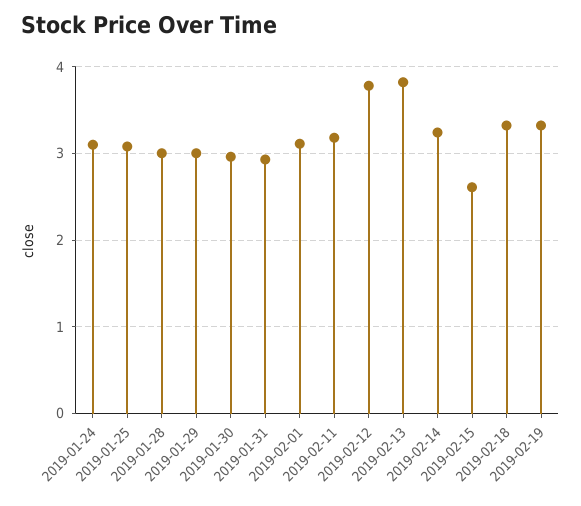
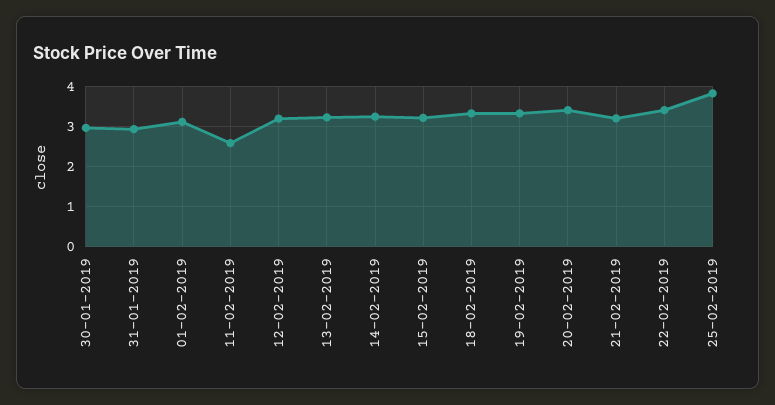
2019-01-24: 3.1 -> none
2019-01-25: 3.1 -> none
2019-01-28: 3 -> none
2019-01-29: 3 -> none
2019-02-11: 3.2 -> 2.6
2019-02-12: 3.8 -> 3.2
2019-02-13: 3.8 -> 3.2
2019-02-15: 2.6 -> 3.2
20-02-2019: none -> 3.4
21-02-2019: none -> 3.2
22-02-2019: none -> 3.4
25-02-2019: none -> 3.8

